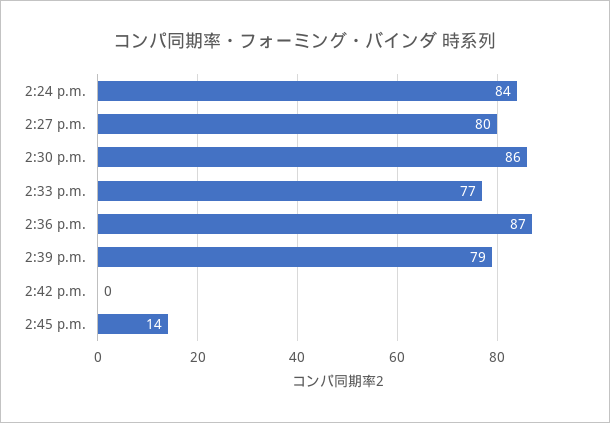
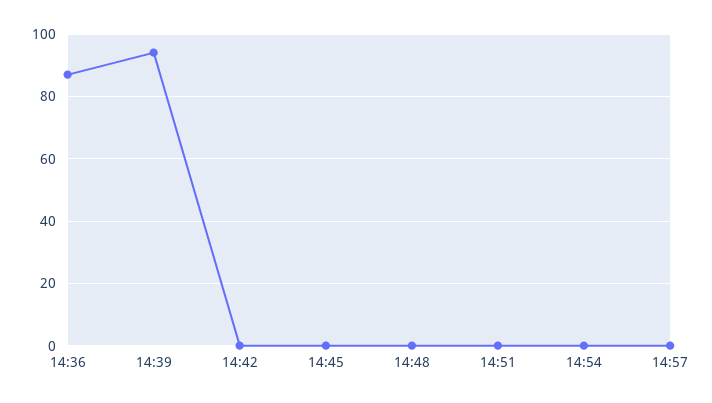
2:24 p.m.: 84 -> none
2:27 p.m.: 80 -> none
2:30 p.m.: 86 -> none
2:33 p.m.: 77 -> none
2:39 p.m.: 79 -> 95
2:45 p.m.: 14 -> 0
14:48: none -> 0
14:51: none -> 0
14:54: none -> 0
14:57: none -> 0

